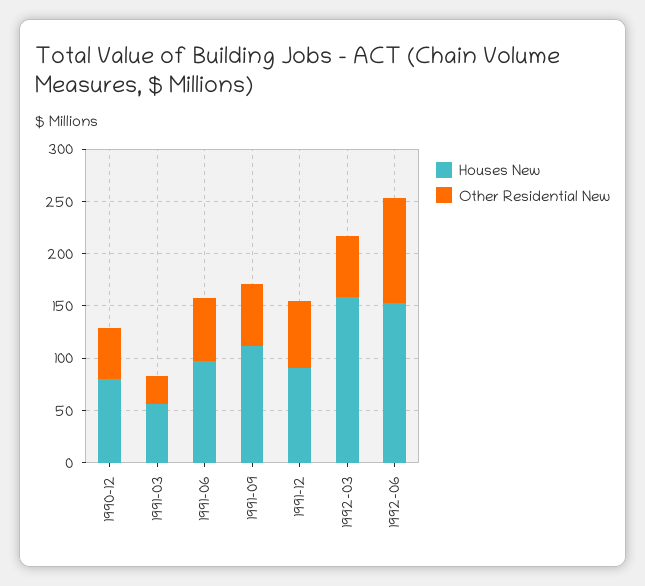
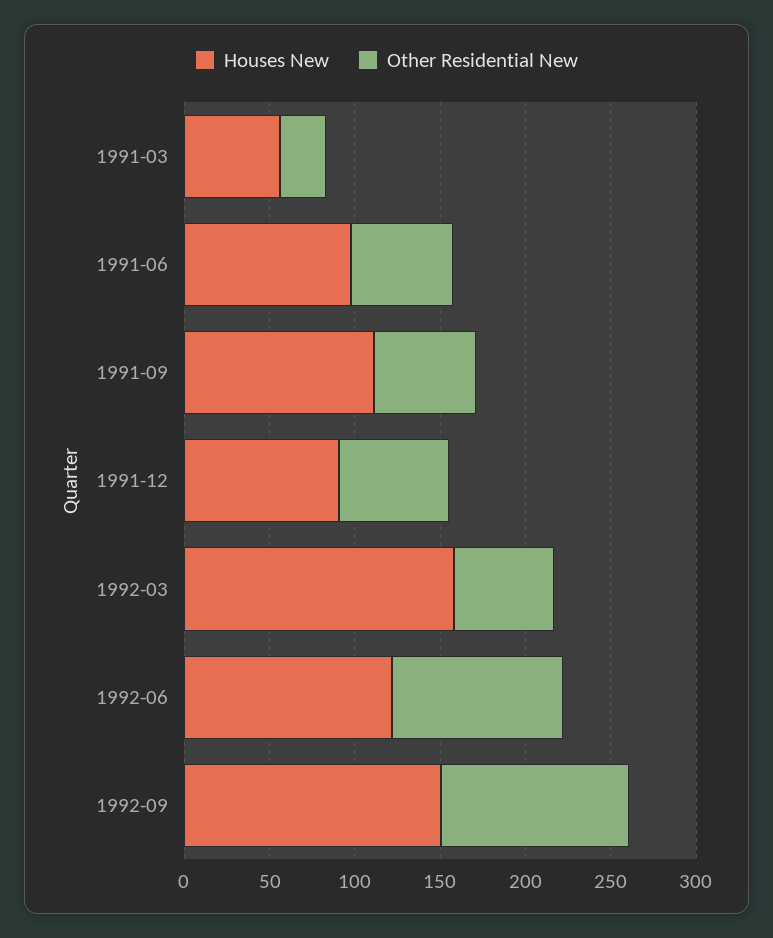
Houses New, 1990-12: 80 -> none
Other Residential New, 1990-12: 50 -> none
Houses New, 1992-06: 150 -> 120
Houses New, 1992-09: none -> 150
Other Residential New, 1992-09: none -> 110

